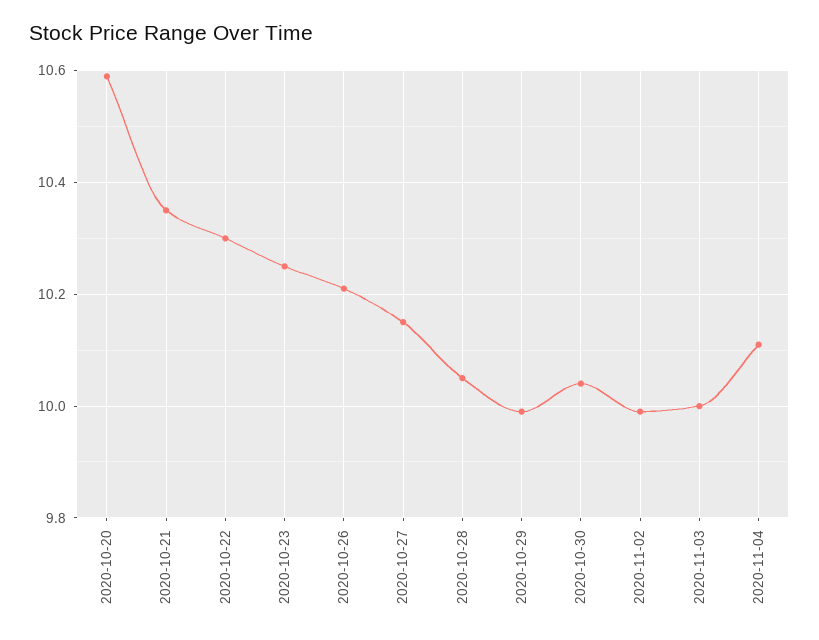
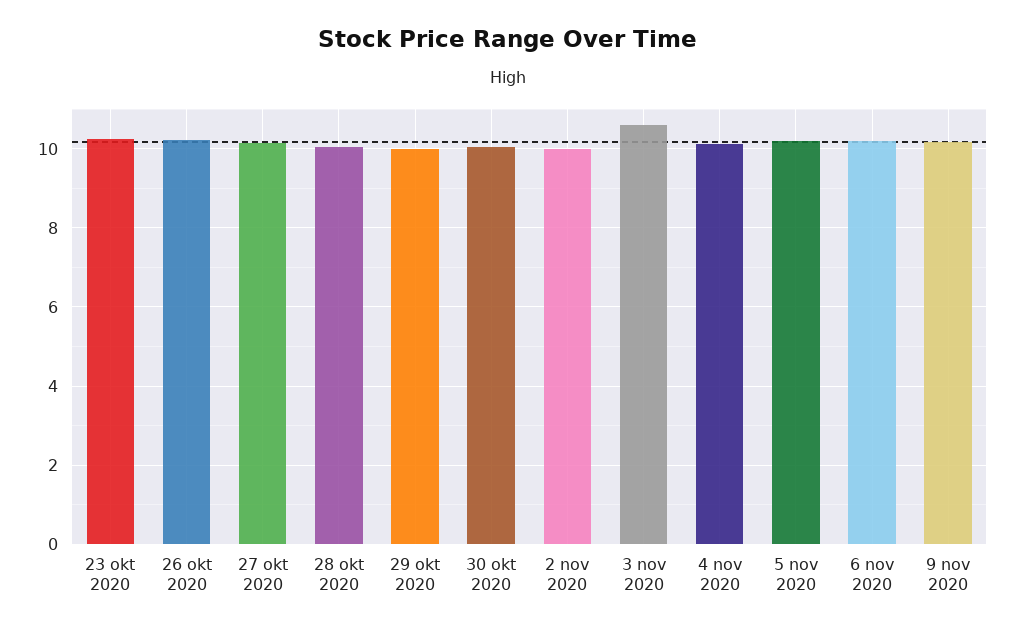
2020-10-20: 10.6 -> none
2020-10-21: 10.35 -> none
2020-10-22: 10.3 -> none
2020-11-03: 10 -> 10.6
5 nov 2020: none -> 10.2
6 nov 2020: none -> 10.2
9 nov 2020: none -> 10.2

